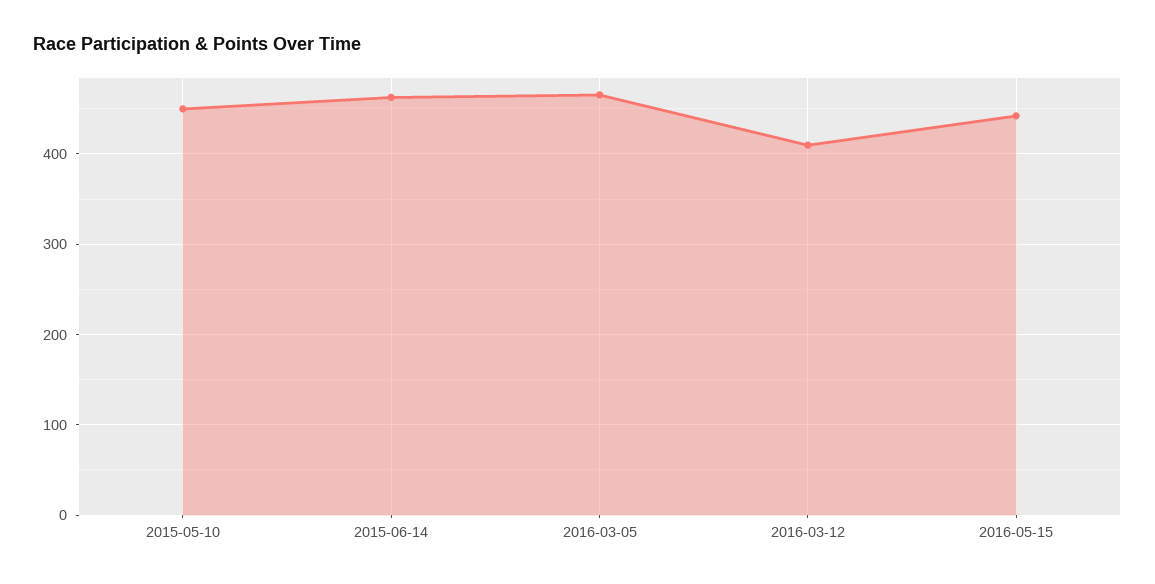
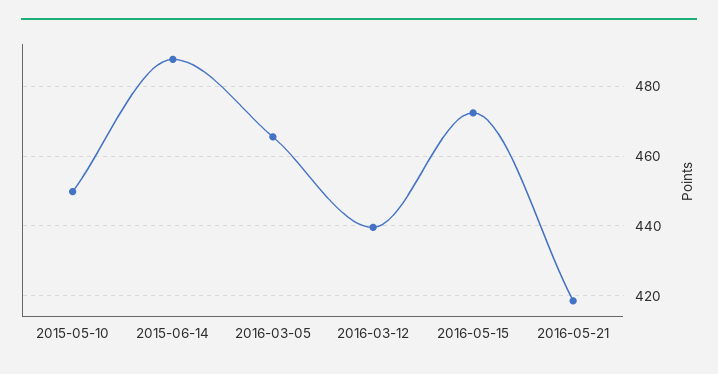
2015-06-14: 460 -> 488
2016-03-12: 410 -> 440
2016-05-15: 440 -> 472
2016-05-21: none -> 418

